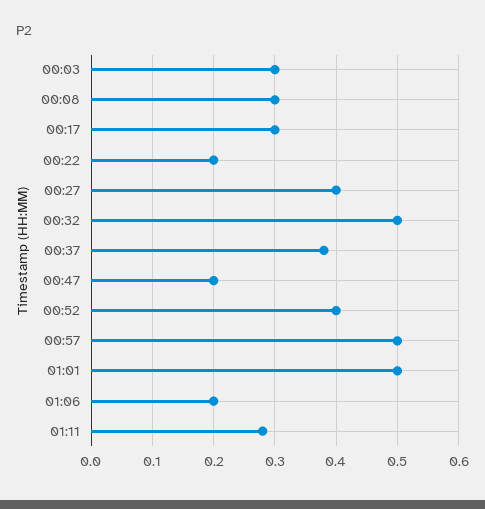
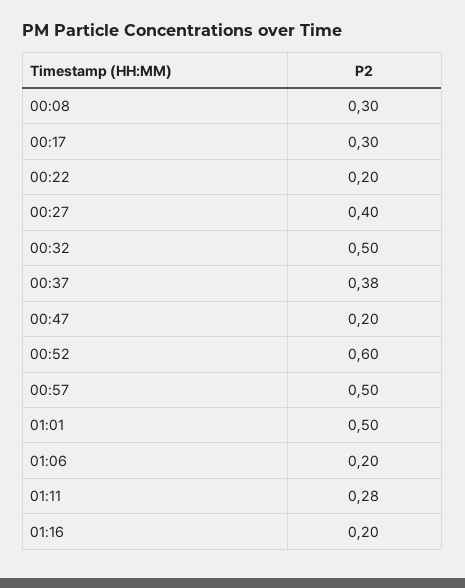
00:03: 0.3 -> none
00:52: 0.4 -> 0.6
01:16: none -> 0.2

